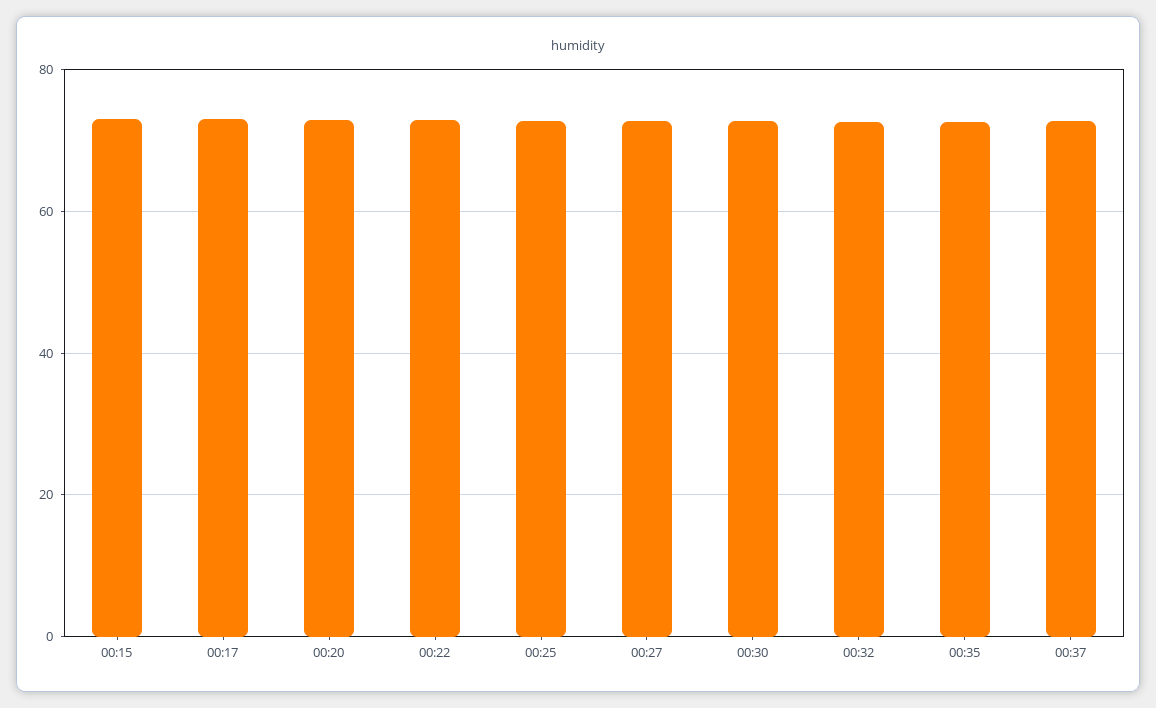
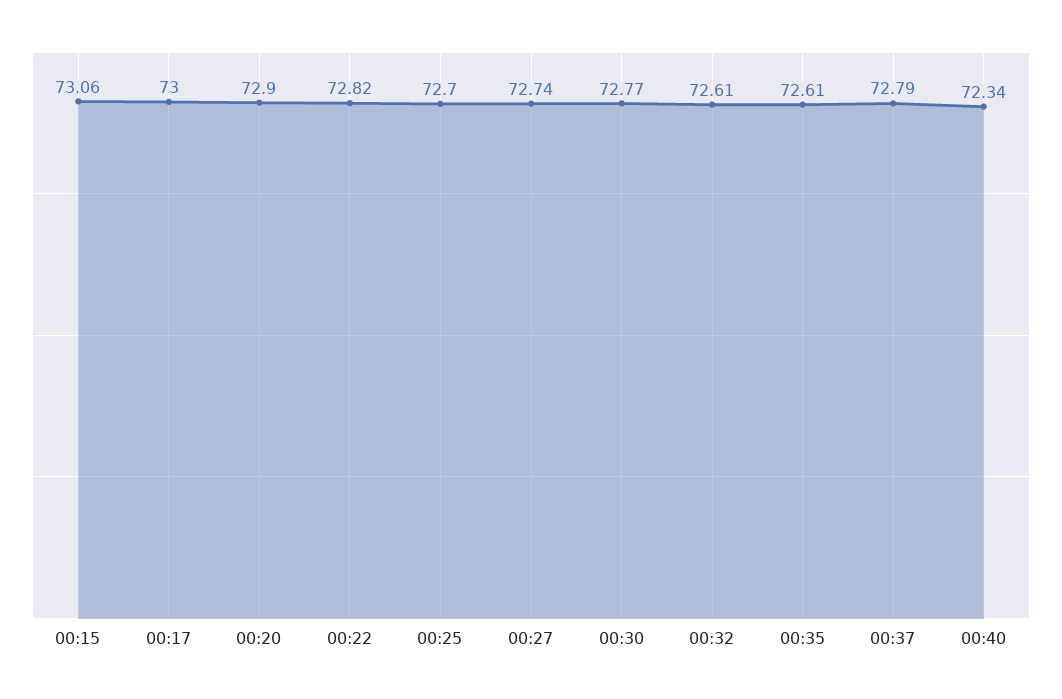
00:40: none -> 72.34

